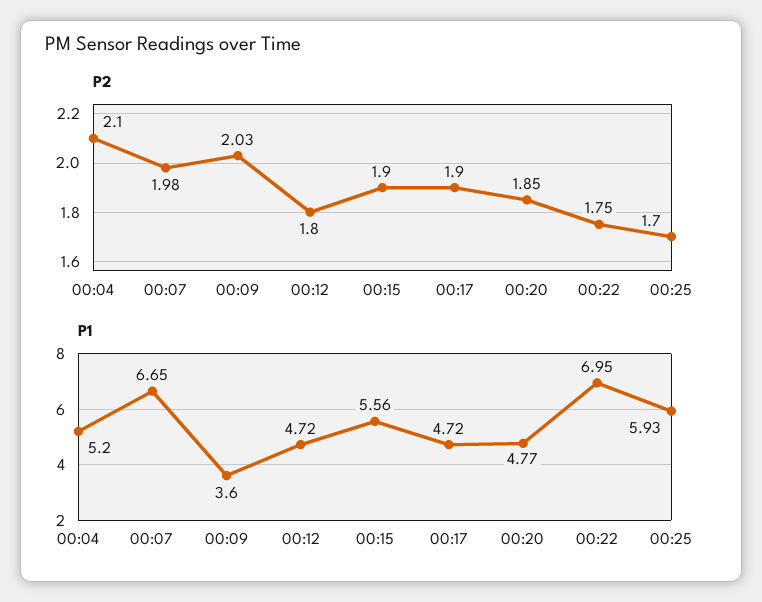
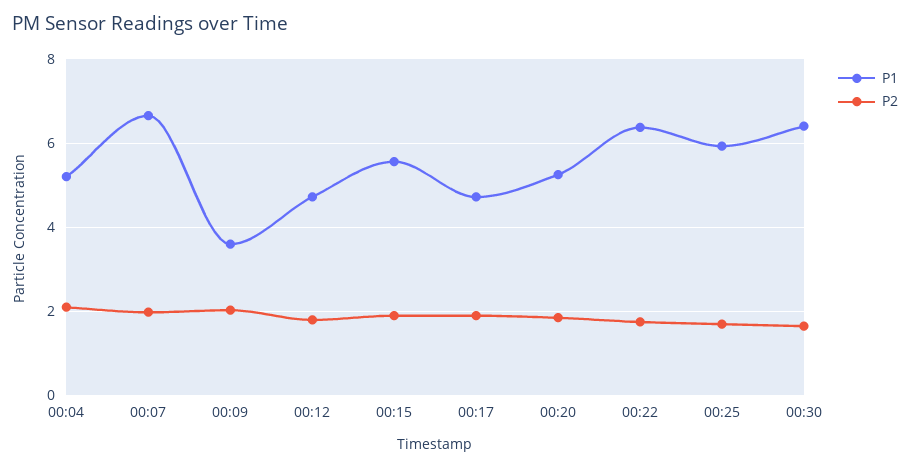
P1, 00:20: 4.77 -> 5.2
P1, 00:22: 6.95 -> 6.4
P1, 00:30: none -> 6.4
P2, 00:30: none -> 1.6

